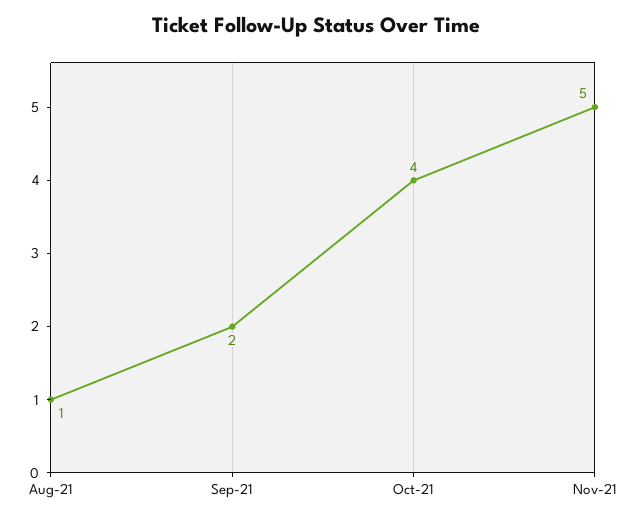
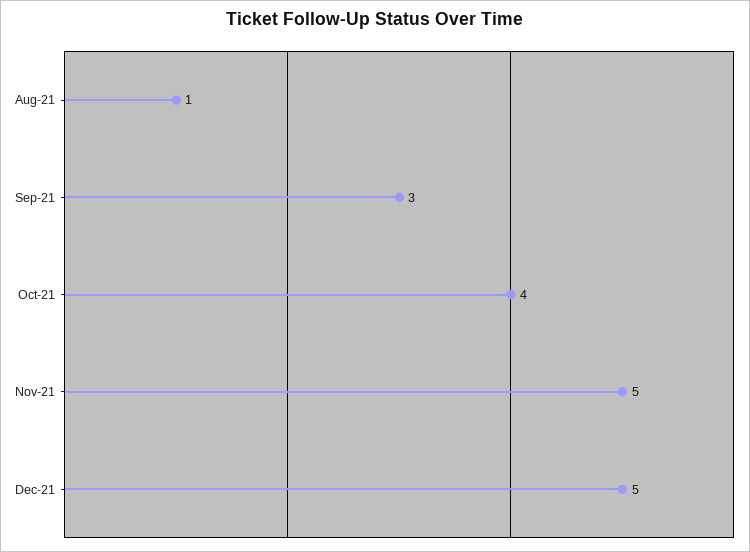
Sep-21: 2 -> 3
Dec-21: none -> 5

